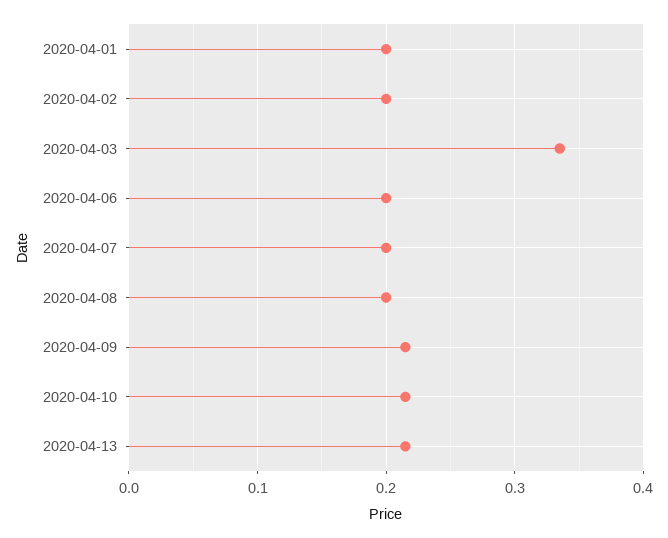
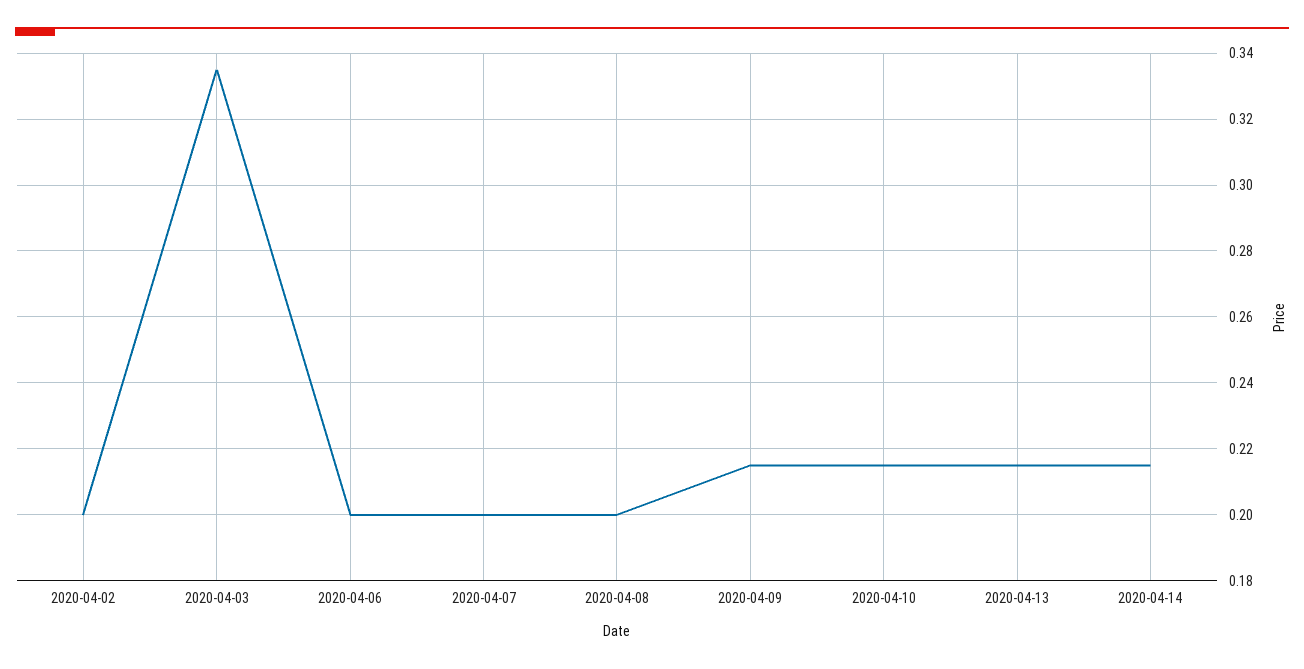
2020-04-01: 0.2 -> none
2020-04-14: none -> 0.215

